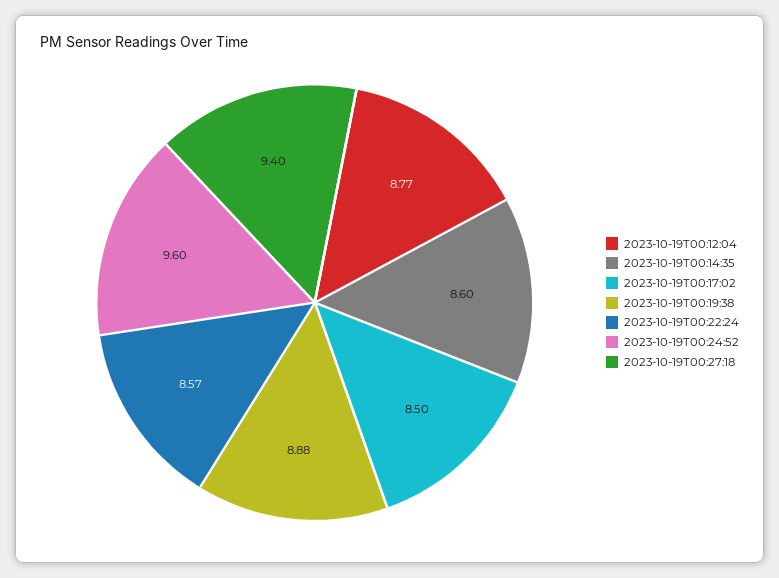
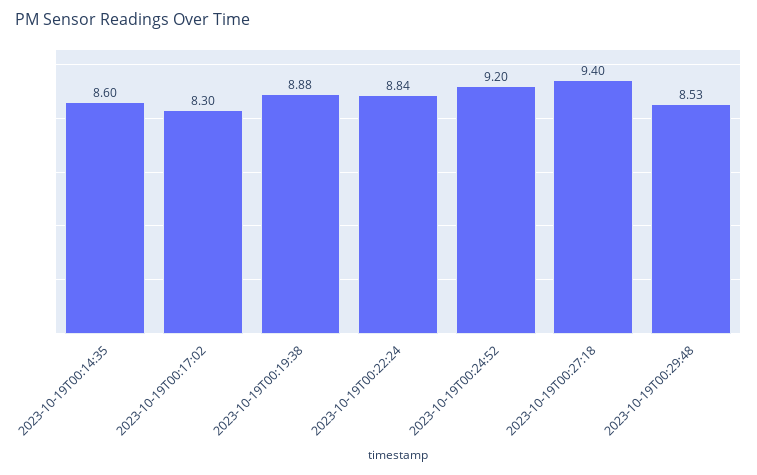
2023-10-19T00:12:04: 8.77 -> none
2023-10-19T00:17:02: 8.5 -> 8.3
2023-10-19T00:22:24: 8.57 -> 8.84
2023-10-19T00:24:52: 9.6 -> 9.2
2023-10-19T00:29:48: none -> 8.53

